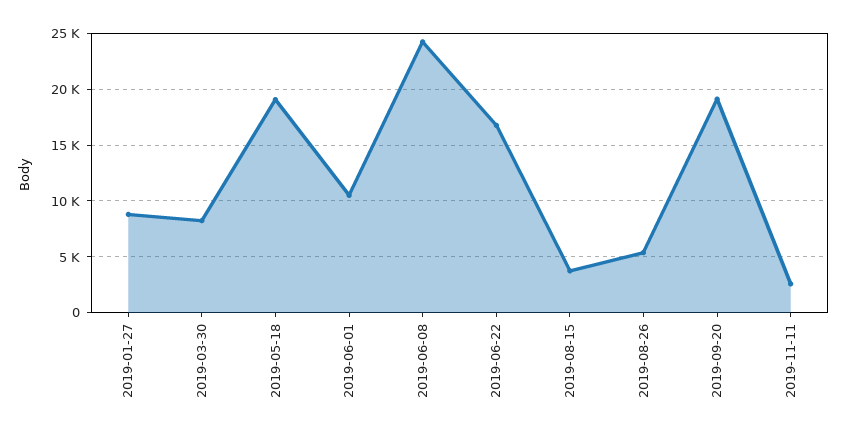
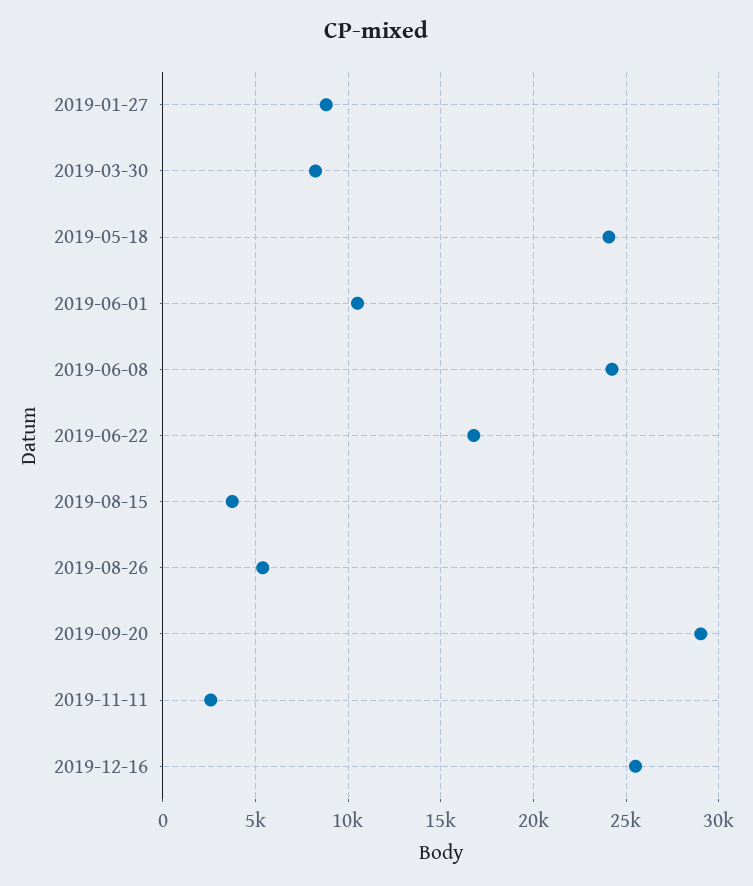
2019-05-18: 19000 -> 24000
2019-09-20: 19000 -> 29000
2019-12-16: none -> 25500

